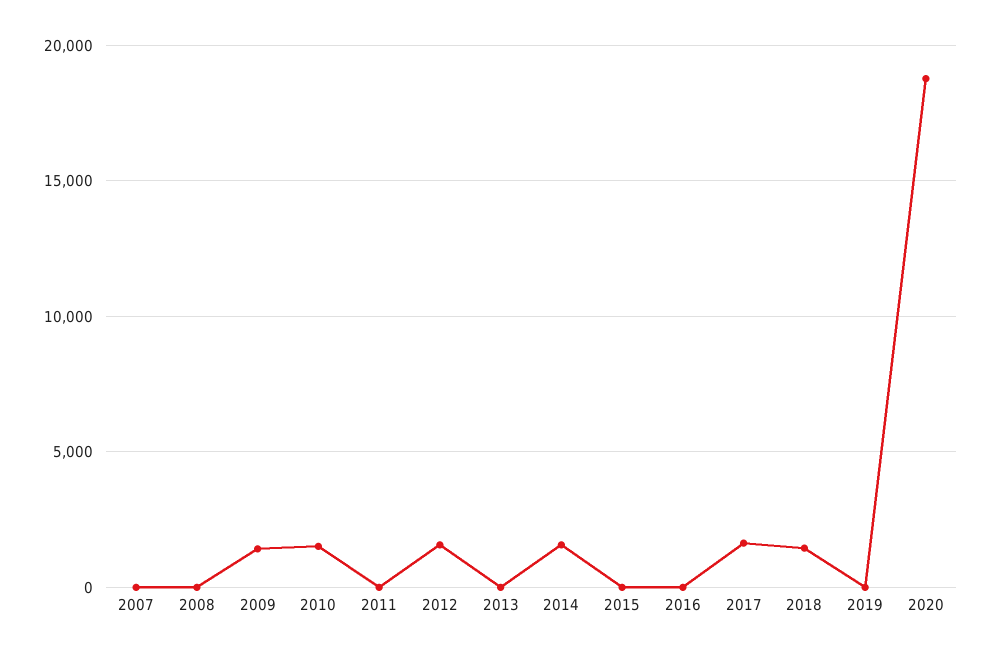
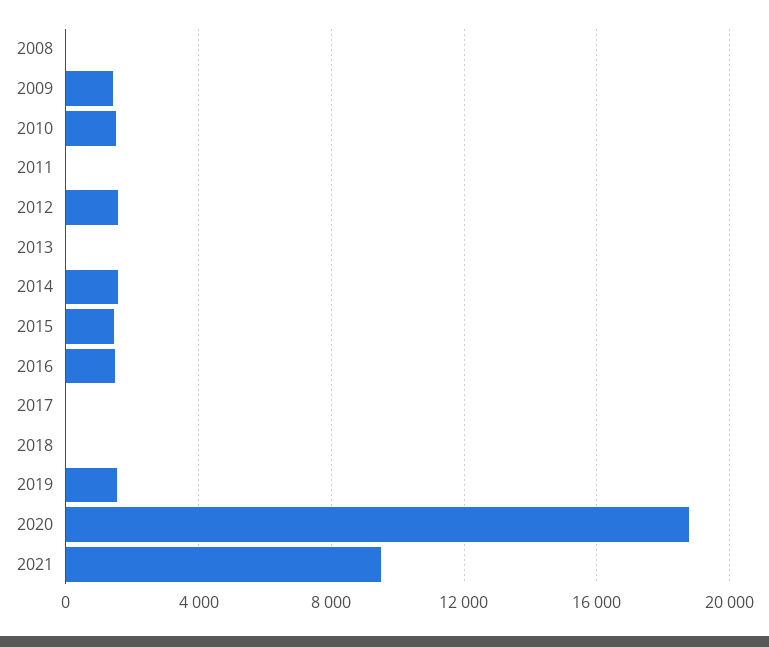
2007: 0 -> none
2015: 0 -> 1500
2016: 0 -> 1500
2017: 1500 -> 0
2018: 1500 -> 0
2019: 0 -> 1500
2021: none -> 9500

